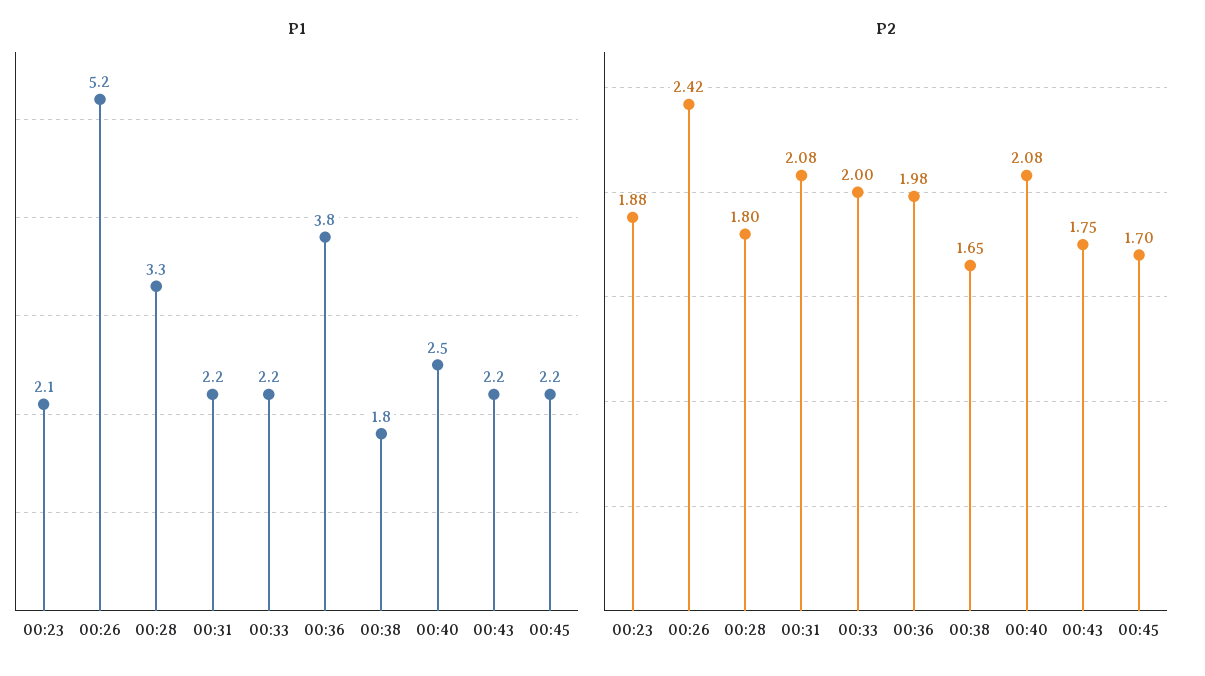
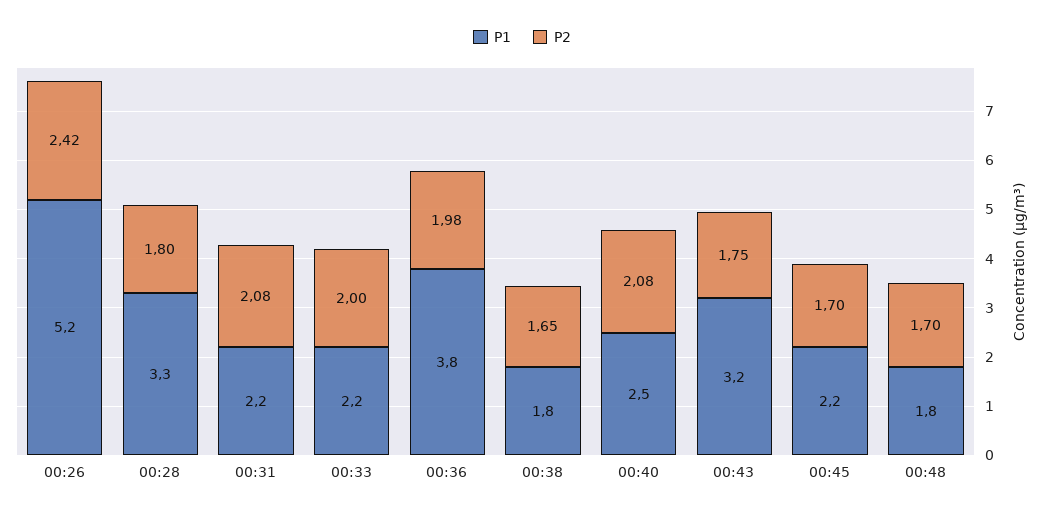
P1, 00:23: 2.1 -> none
P1, 00:43: 2.2 -> 3.2
P2, 00:23: 1.88 -> none
P1, 00:48: none -> 1.8
P2, 00:48: none -> 1.7

